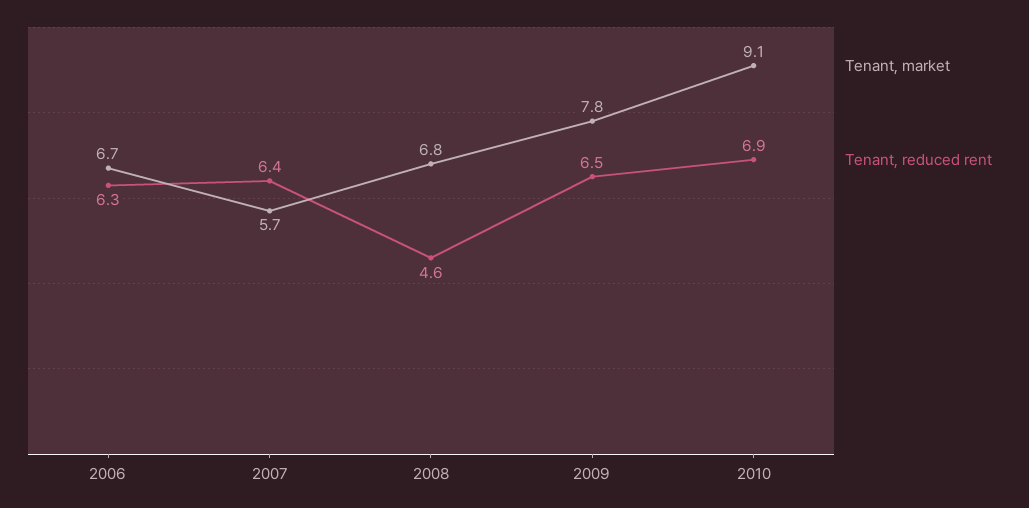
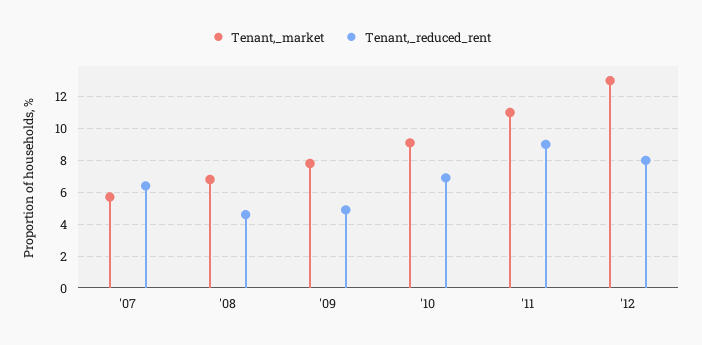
Tenant, market, 2006: 6.7 -> none
Tenant, reduced rent, 2006: 6.3 -> none
Tenant, reduced rent, 2009: 6.5 -> 5
Tenant, market, '11: none -> 11
Tenant, reduced rent, '11: none -> 9
Tenant, market, '12: none -> 13
Tenant, reduced rent, '12: none -> 8

